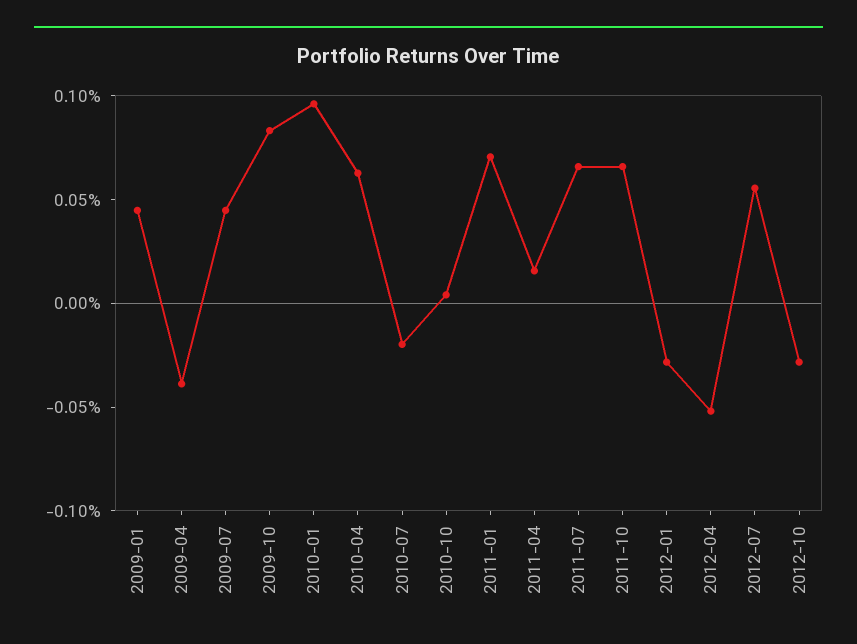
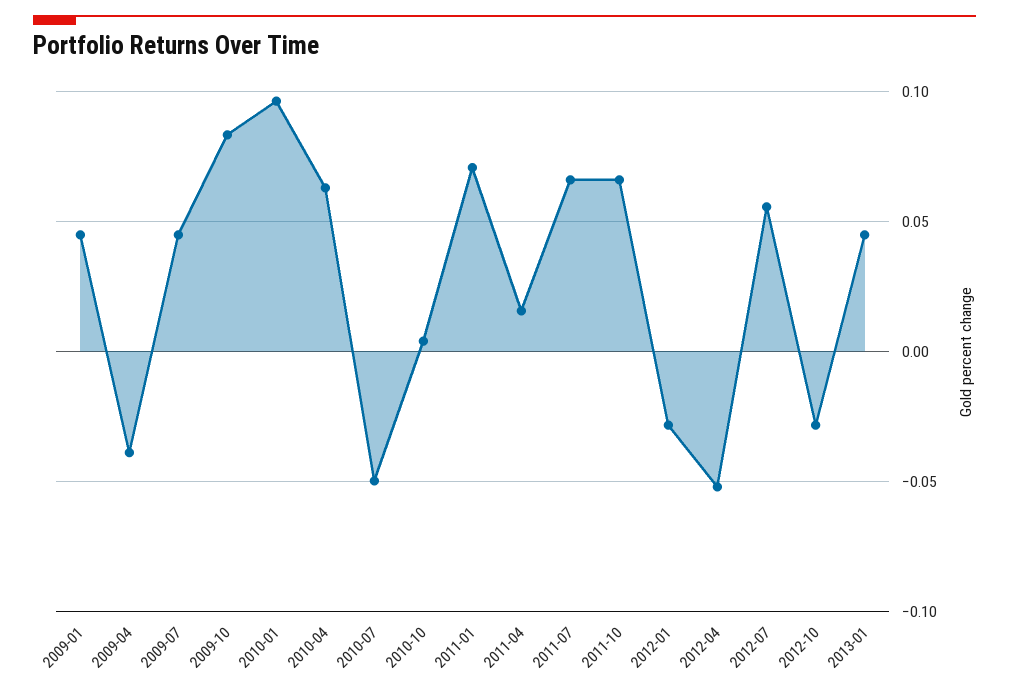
2010-07: -0.02 -> -0.05
2013-01: none -> 0.045

